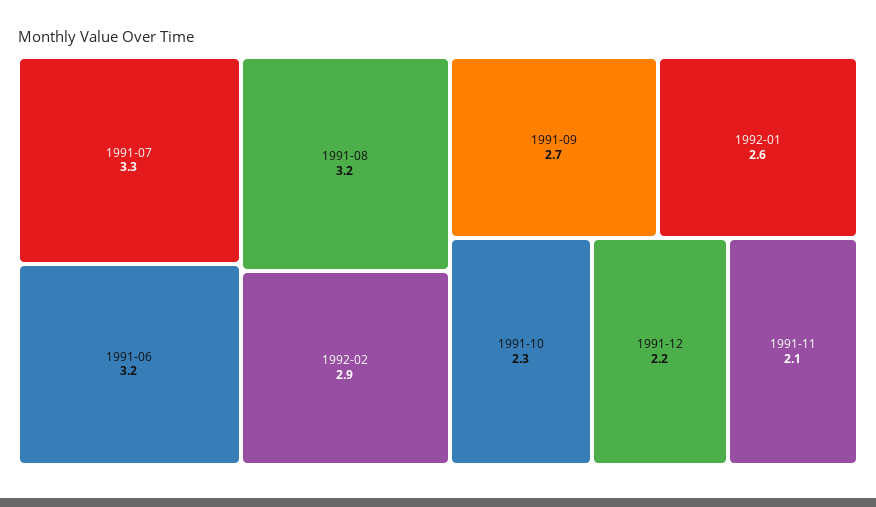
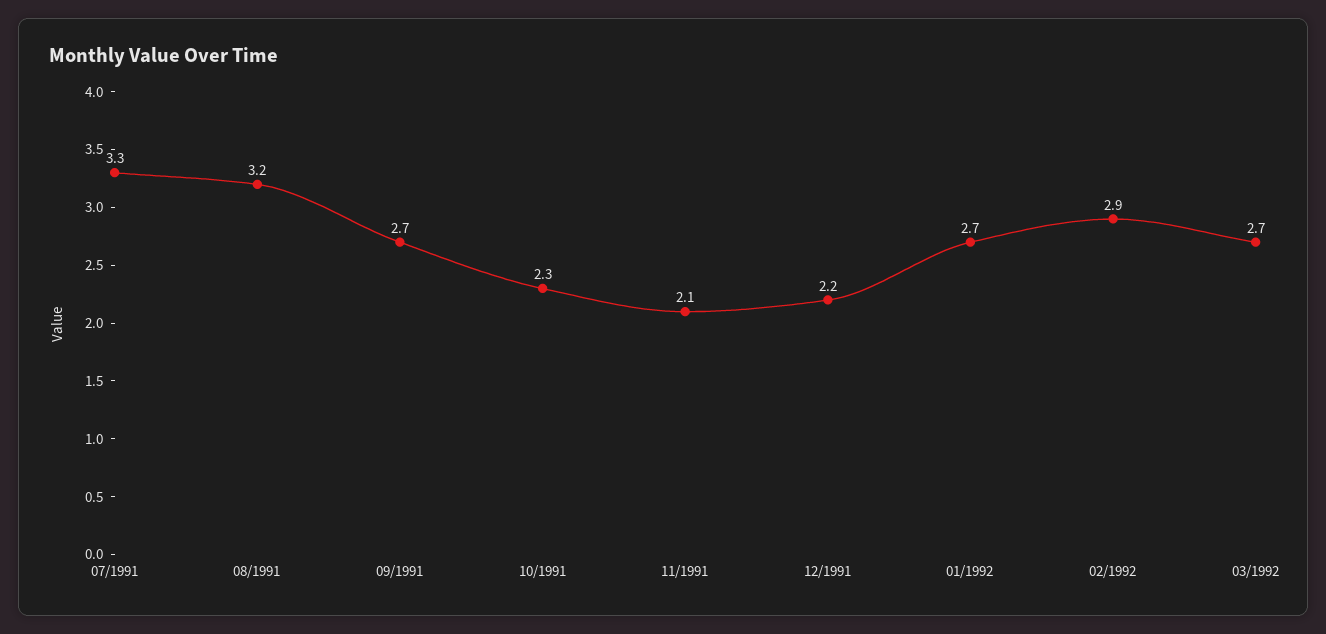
1991-06: 3.2 -> none
1992-01: 2.6 -> 2.7
03/1992: none -> 2.7

